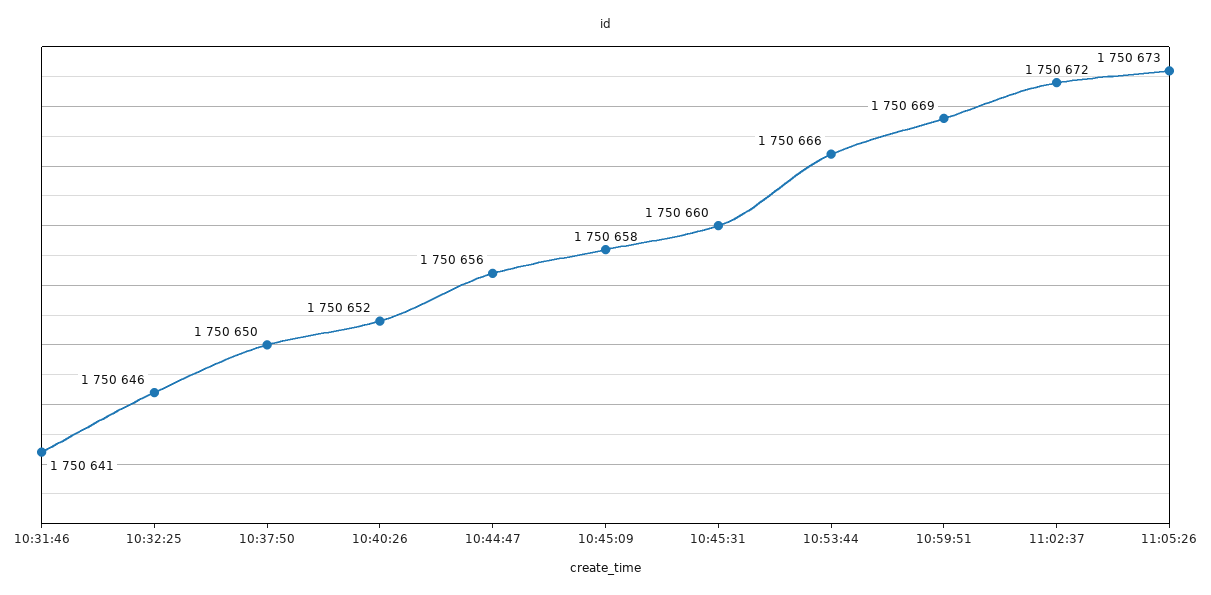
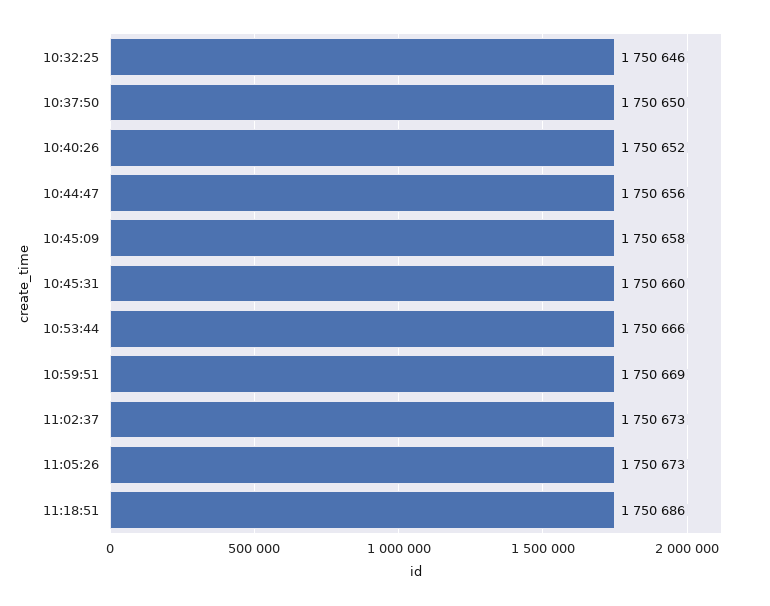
10:31:46: 1750641 -> none
11:02:37: 1750672 -> 1750673
11:18:51: none -> 1750686

